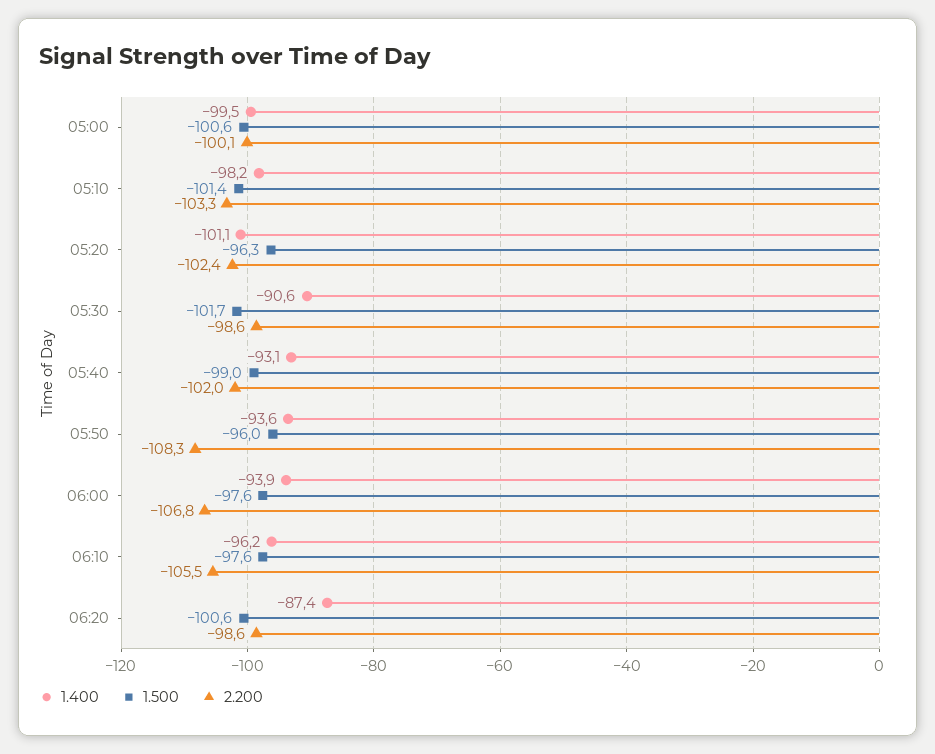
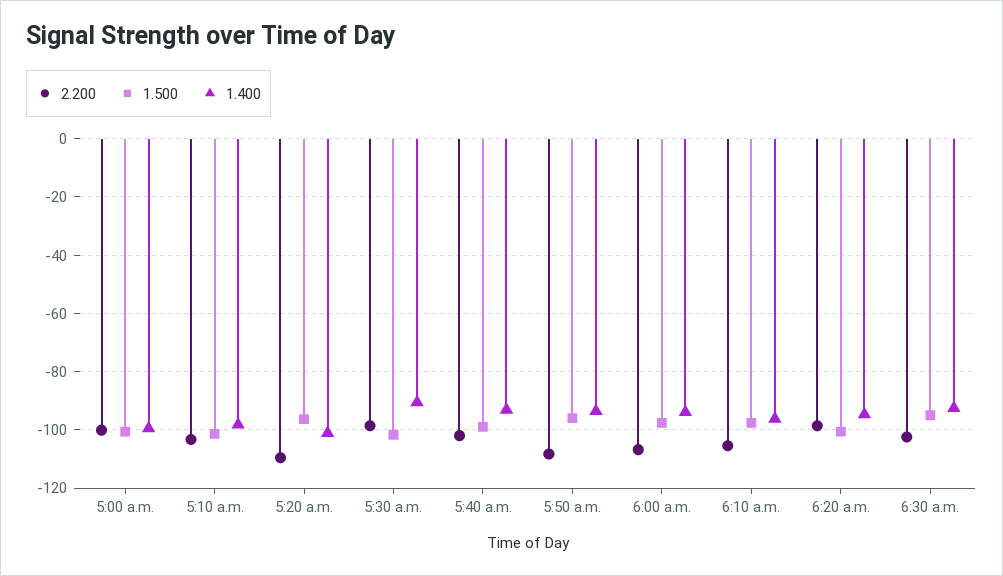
2.200, 05:20: -102.4 -> -110
1.400, 06:20: -87.4 -> -95
2.200, 6:30 a.m.: none -> -102.5
1.500, 6:30 a.m.: none -> -95
1.400, 6:30 a.m.: none -> -92.5

